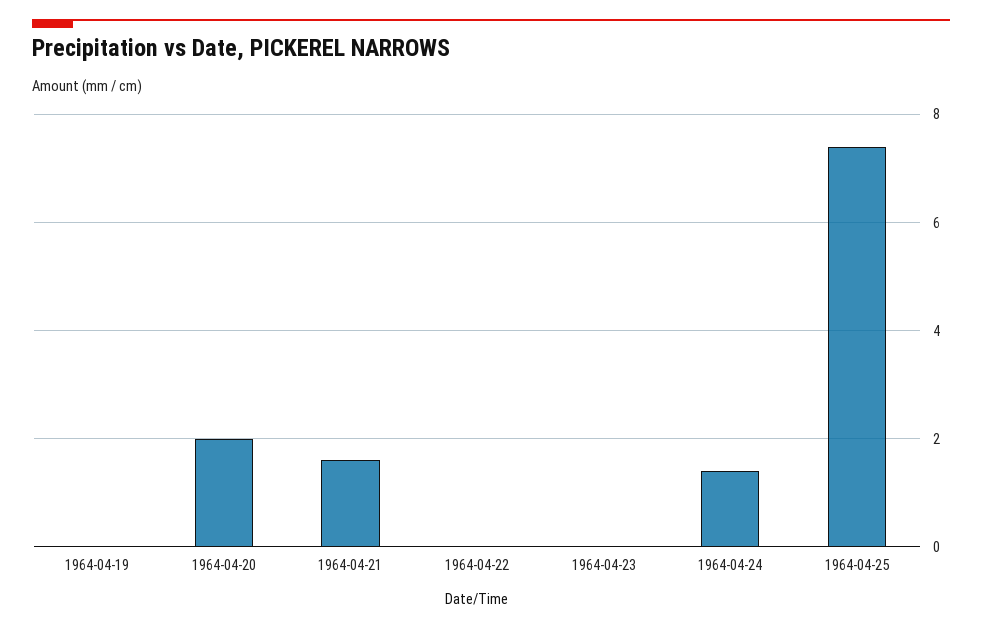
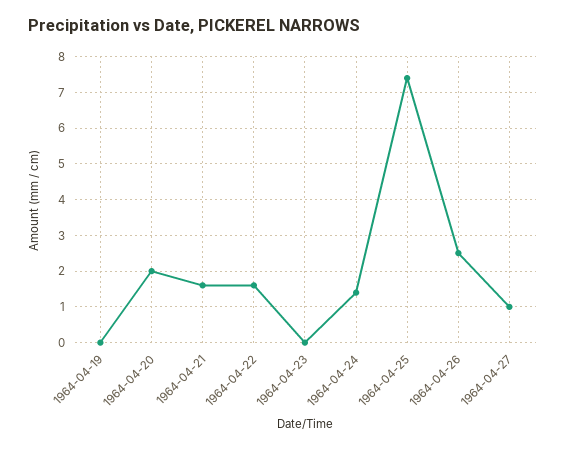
1964-04-22: 0 -> 1.5
1964-04-26: none -> 2.5
1964-04-27: none -> 1

